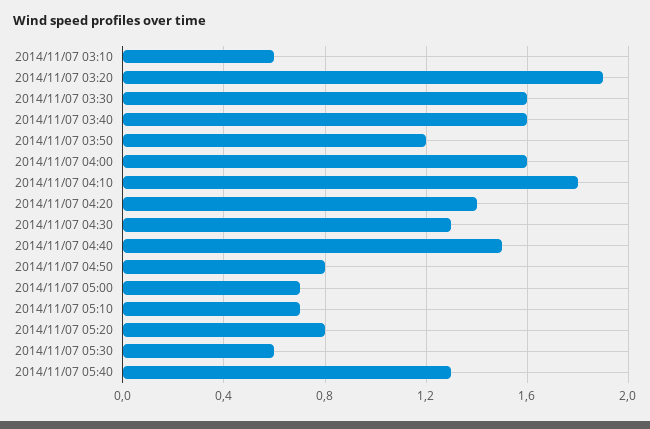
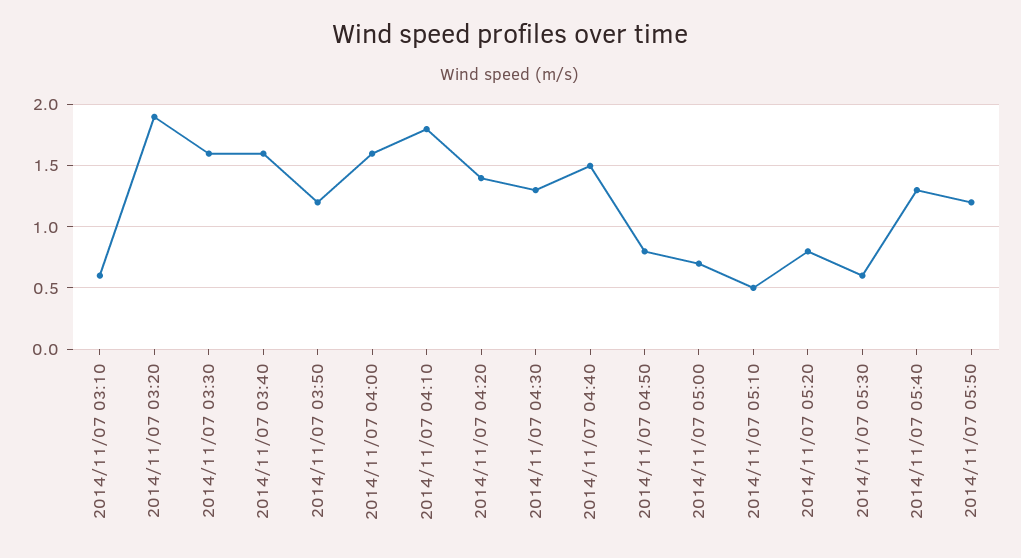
2014/11/07 05:10: 0.7 -> 0.5
2014/11/07 05:50: none -> 1.2

